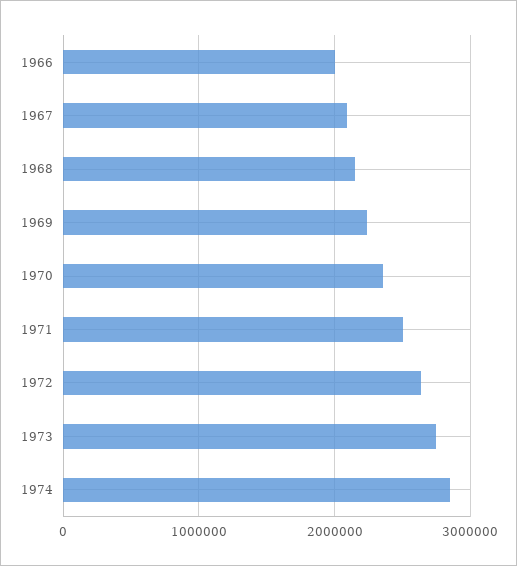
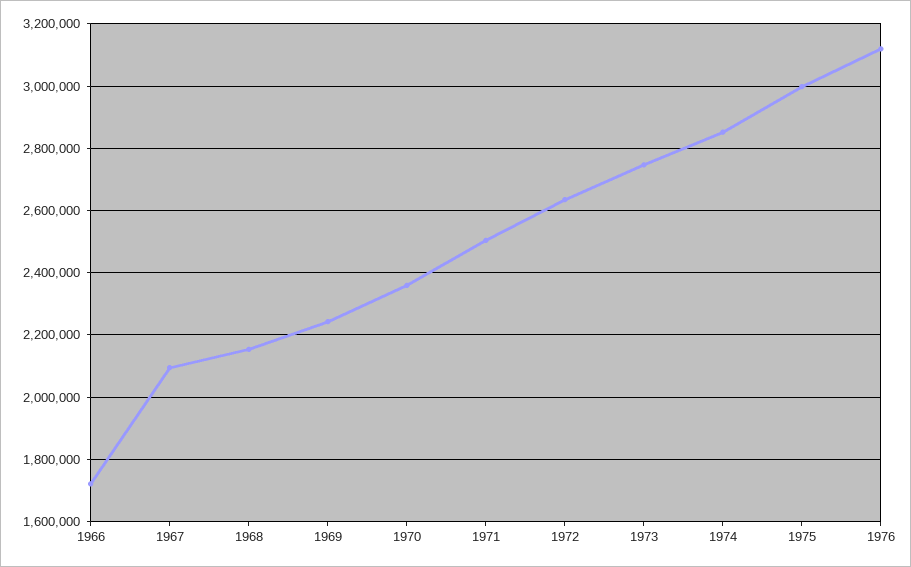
1966: 2000000 -> 1720000
1975: none -> 3000000
1976: none -> 3120000

